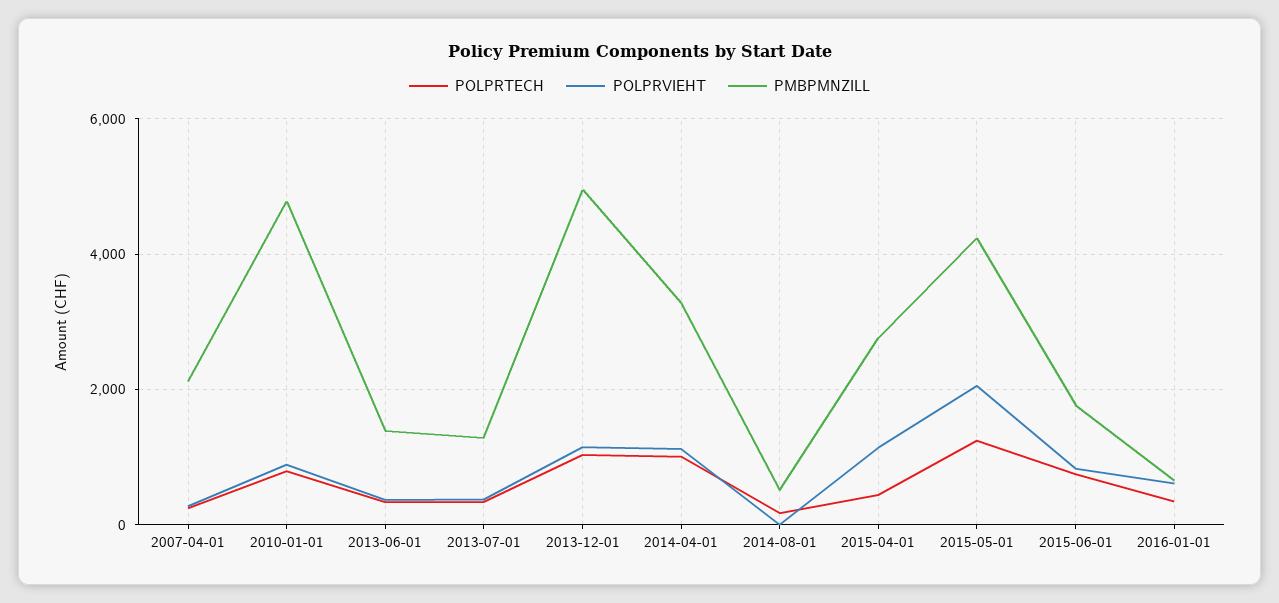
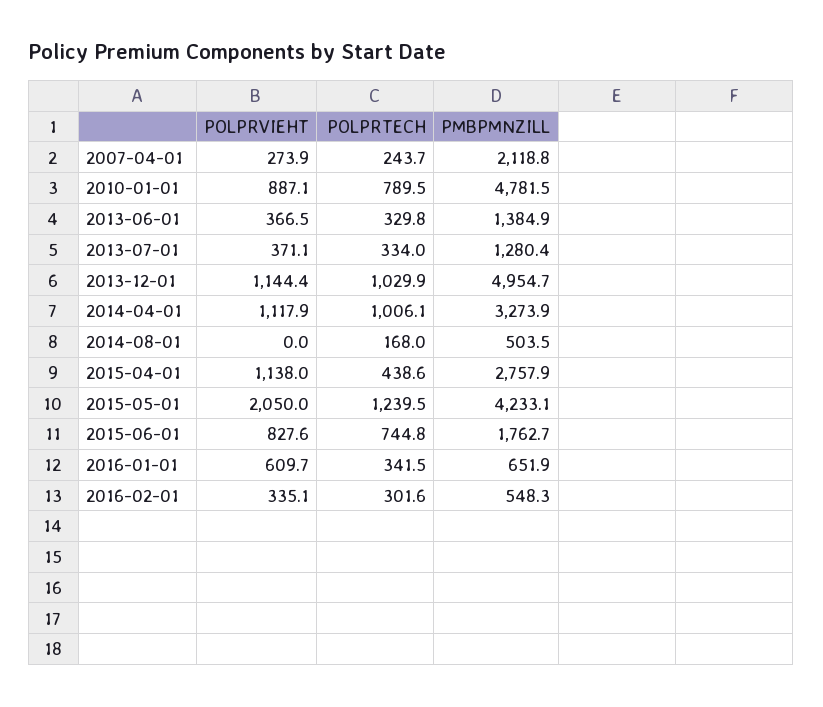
POLPRVIEHT, 2016-02-01: none -> 335.1
POLPRTECH, 2016-02-01: none -> 301.6
PMBPMNZILL, 2016-02-01: none -> 548.3

